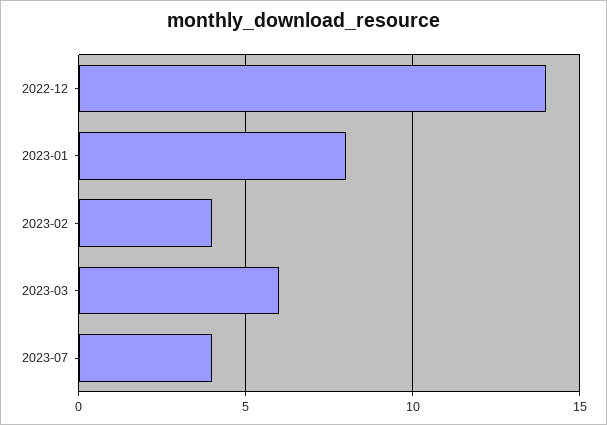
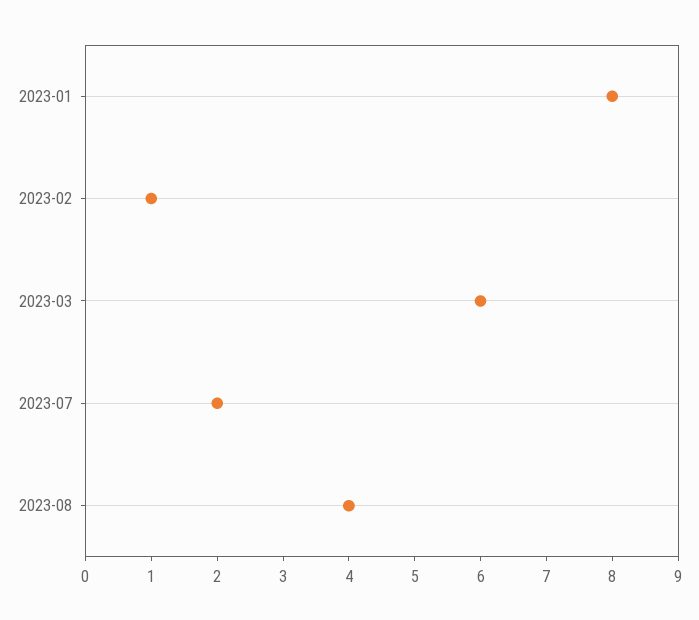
2022-12: 14 -> none
2023-02: 4 -> 1
2023-07: 4 -> 2
2023-08: none -> 4

